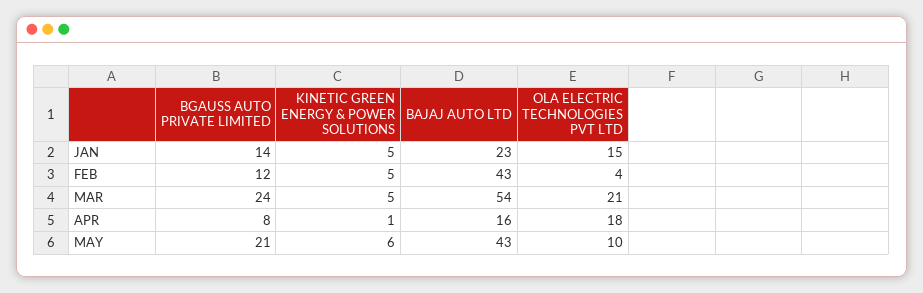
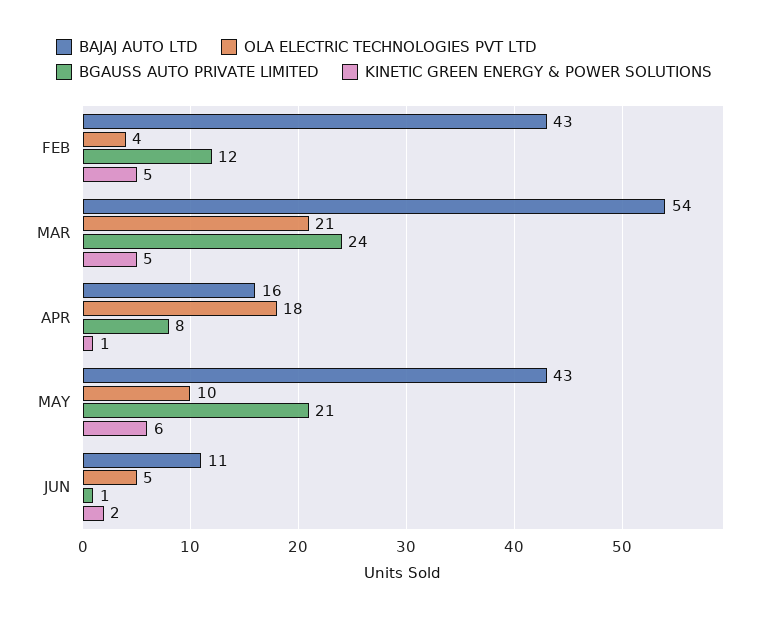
BGAUSS AUTO PRIVATE LIMITED, JAN: 14 -> none
KINETIC GREEN ENERGY & POWER SOLUTIONS, JAN: 5 -> none
BAJAJ AUTO LTD, JAN: 23 -> none
OLA ELECTRIC TECHNOLOGIES PVT LTD, JAN: 15 -> none
BAJAJ AUTO LTD, JUN: none -> 11
OLA ELECTRIC TECHNOLOGIES PVT LTD, JUN: none -> 5
BGAUSS AUTO PRIVATE LIMITED, JUN: none -> 1
KINETIC GREEN ENERGY & POWER SOLUTIONS, JUN: none -> 2

